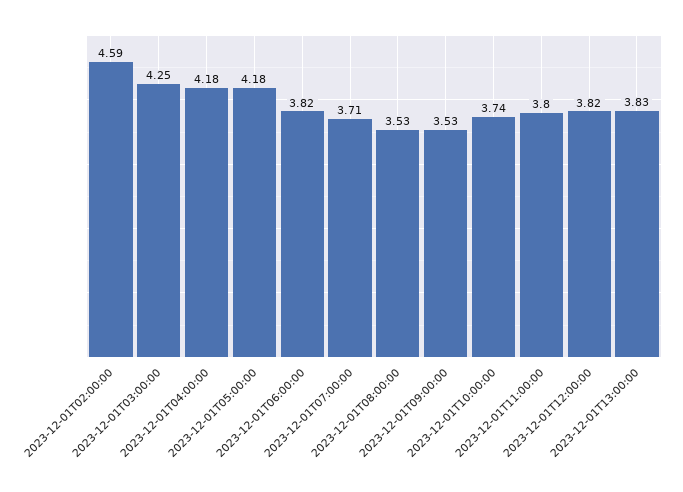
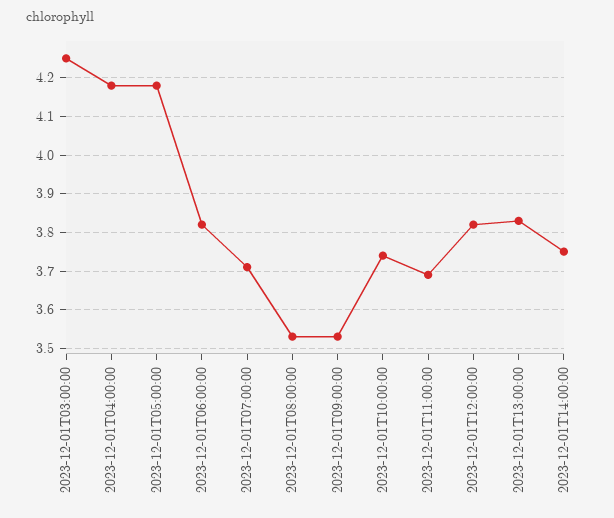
2023-12-01T02:00:00: 4.59 -> none
2023-12-01T11:00:00: 3.8 -> 3.7
2023-12-01T14:00:00: none -> 3.75

